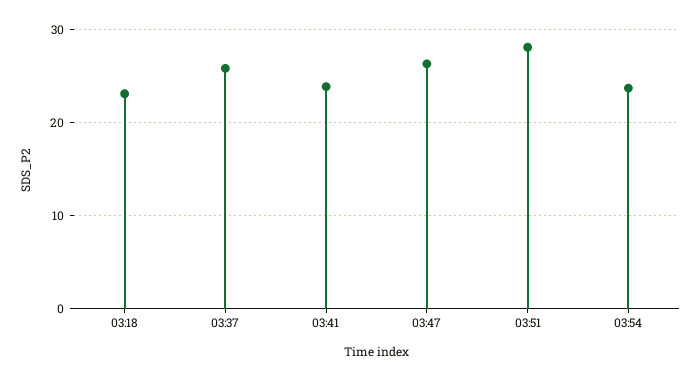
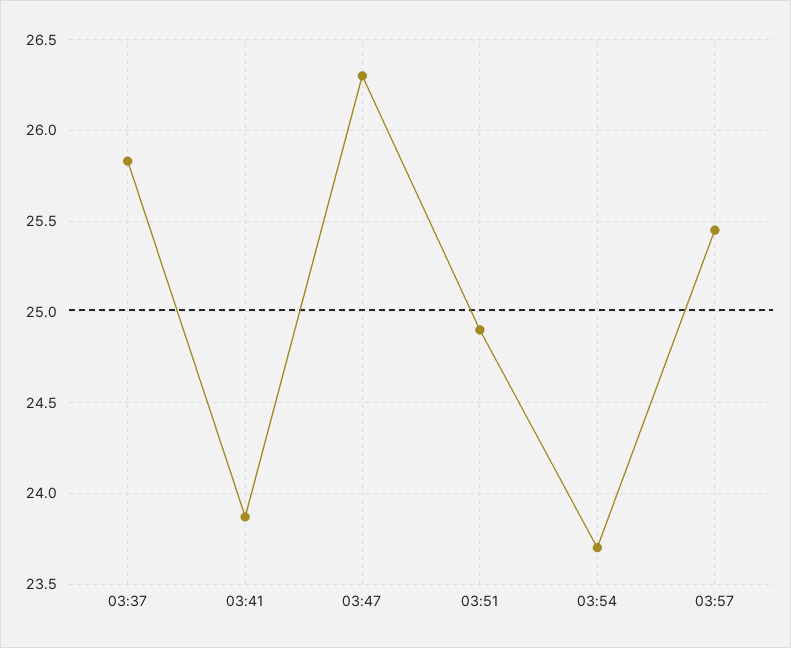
03:18: 23 -> none
03:51: 28 -> 24.9
03:57: none -> 25.45

